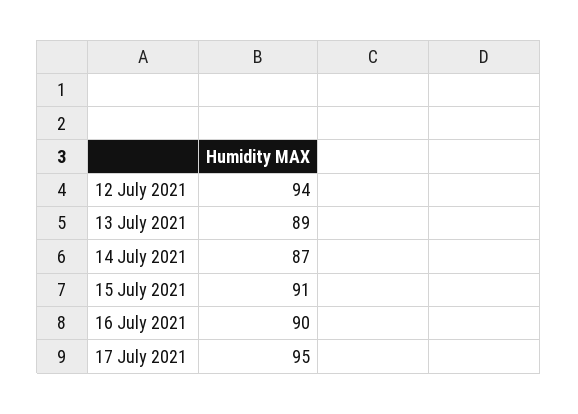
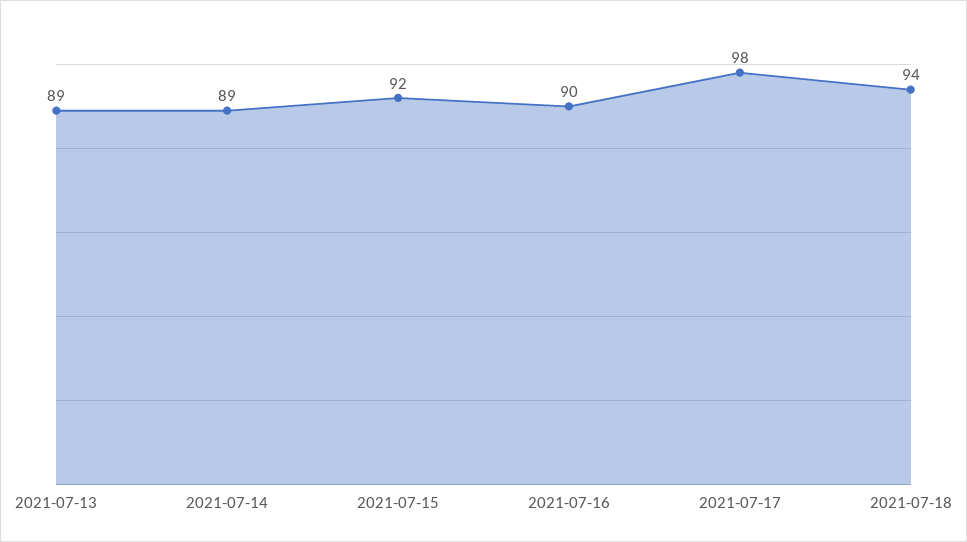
12 July 2021: 94 -> none
14 July 2021: 87 -> 89
15 July 2021: 91 -> 92
17 July 2021: 95 -> 98
2021-07-18: none -> 94

